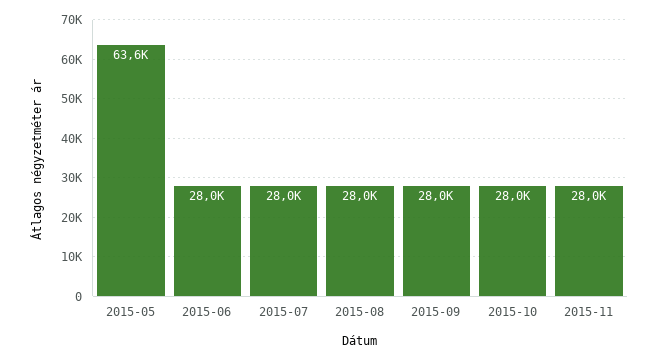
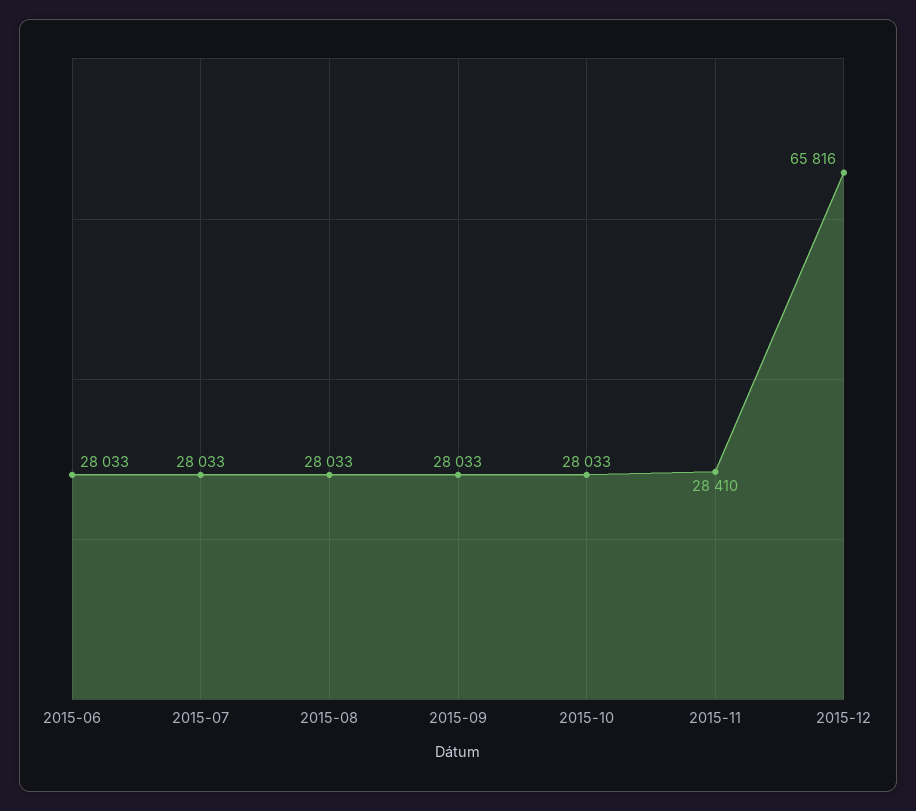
2015-05: 63600 -> none
2015-11: 28000 -> 28410
2015-12: none -> 65816

